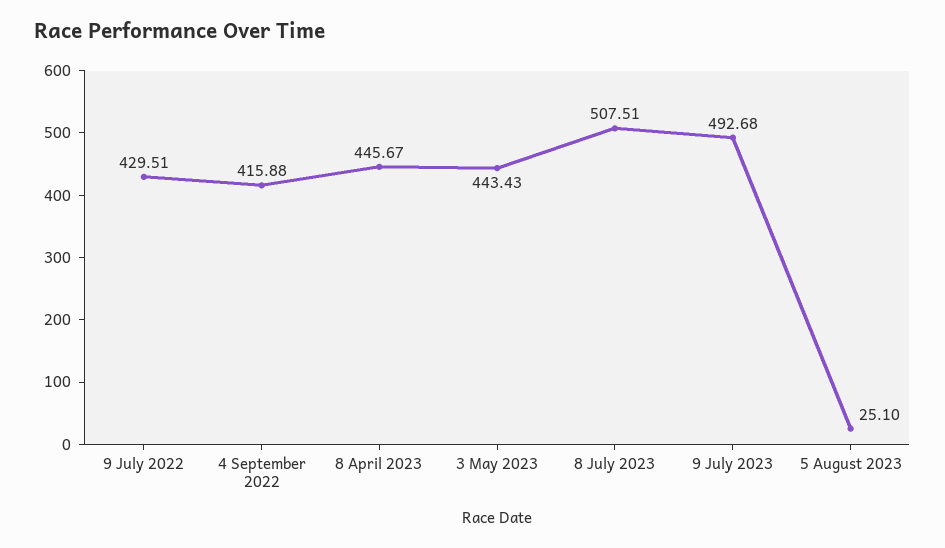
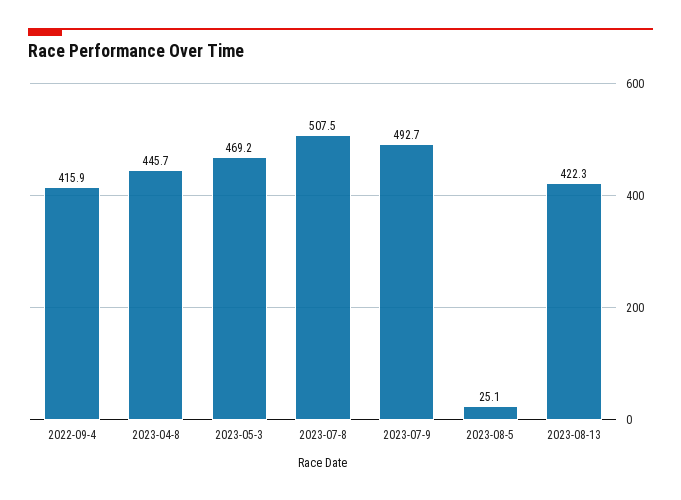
9 July 2022: 429.51 -> none
3 May 2023: 443.43 -> 469.2
2023-08-13: none -> 422.3

